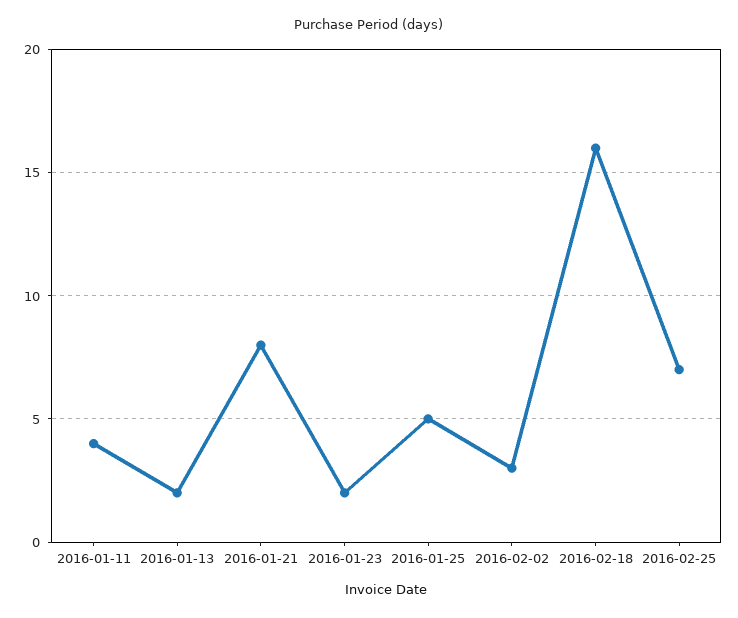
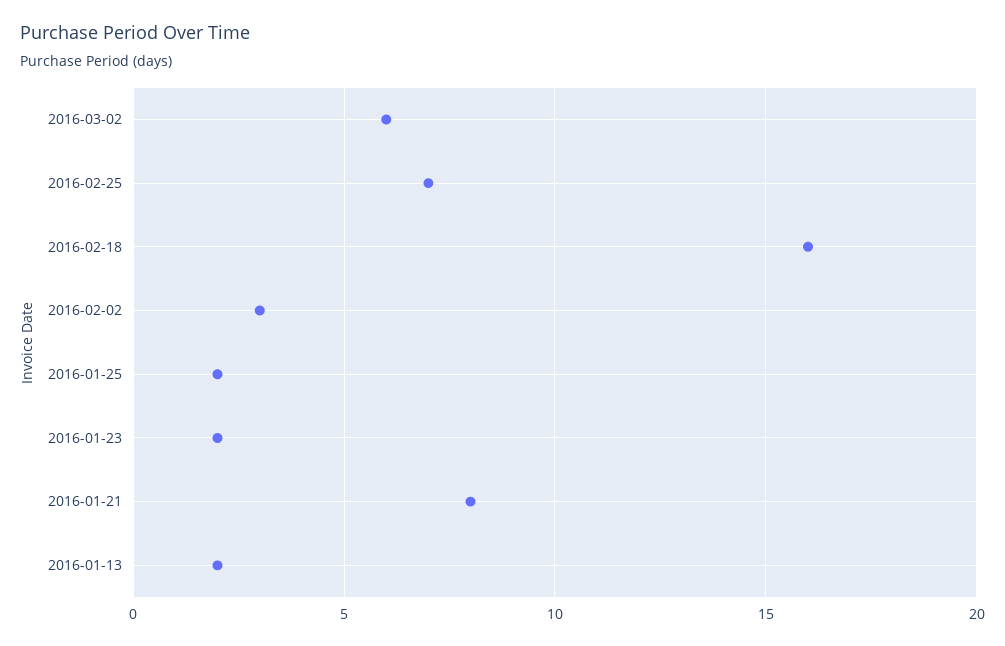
2016-01-11: 4 -> none
2016-01-25: 5 -> 2
2016-03-02: none -> 6

